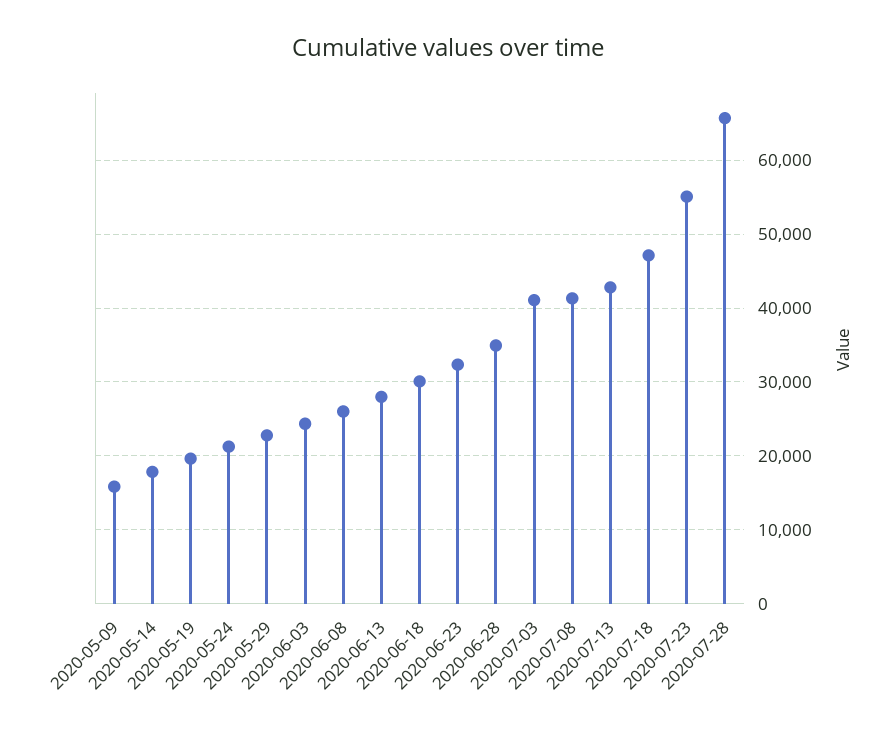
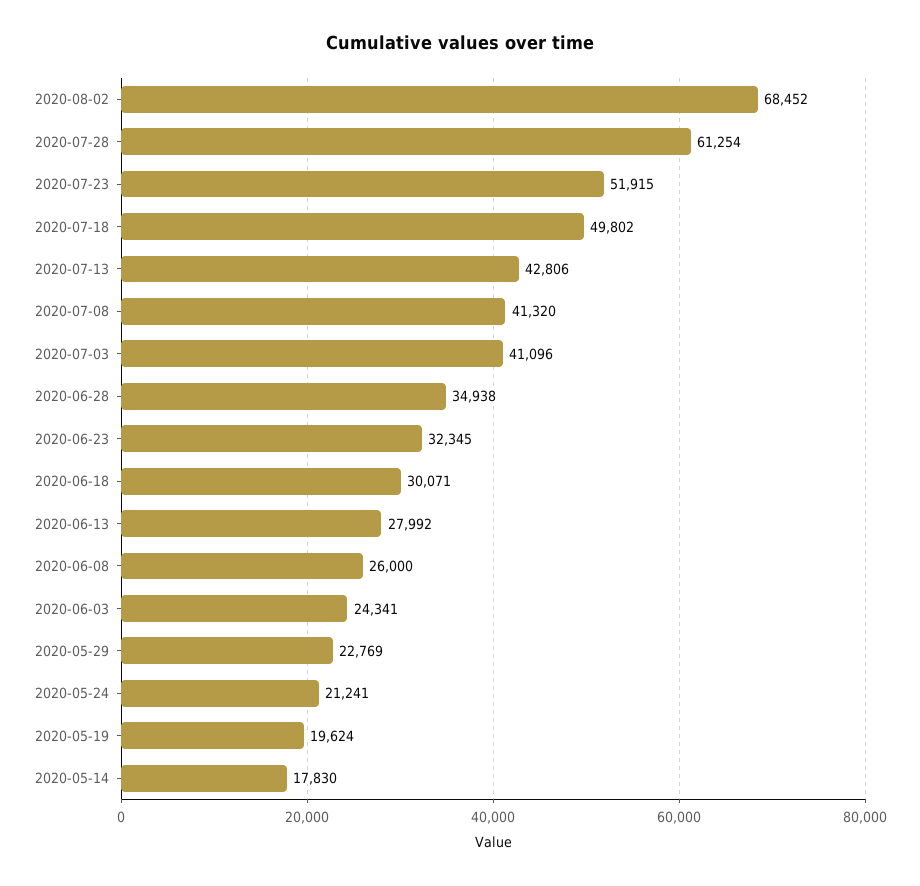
2020-05-09: 16000 -> none
2020-07-18: 47000 -> 49802
2020-07-23: 55000 -> 51915
2020-07-28: 66000 -> 61254
2020-08-02: none -> 68452

